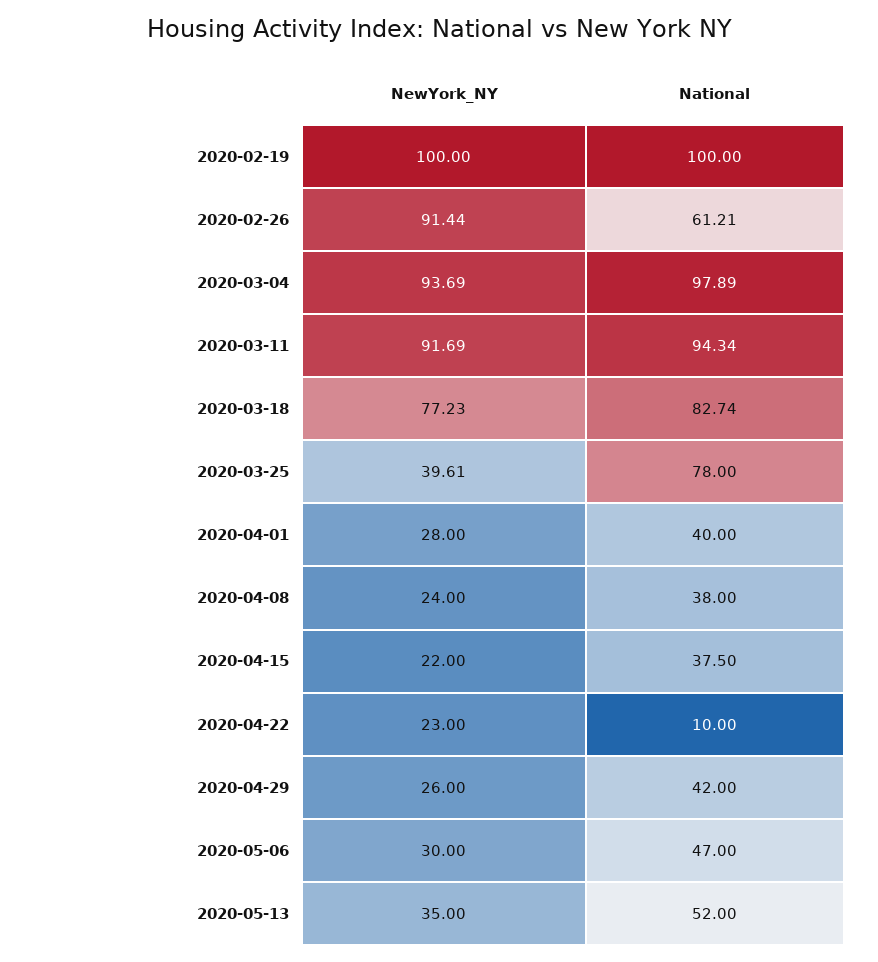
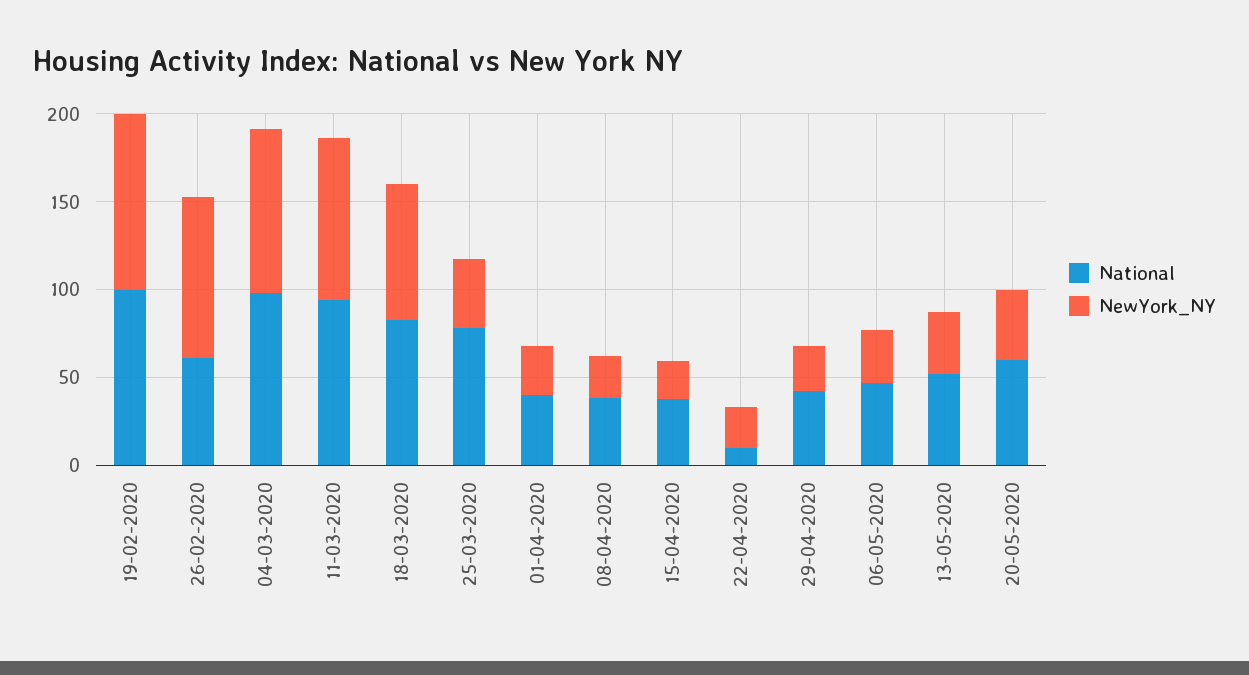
National, 20-05-2020: none -> 60
NewYork_NY, 20-05-2020: none -> 40

